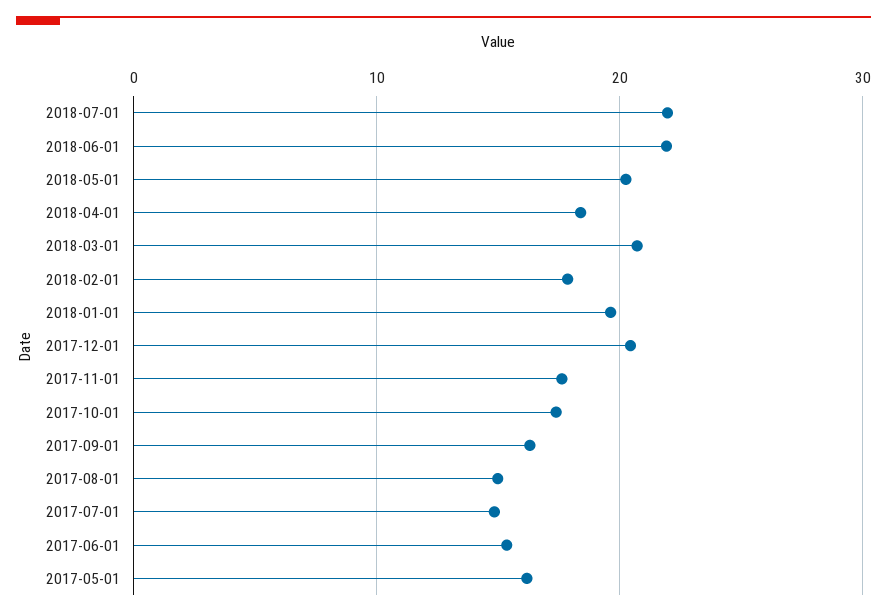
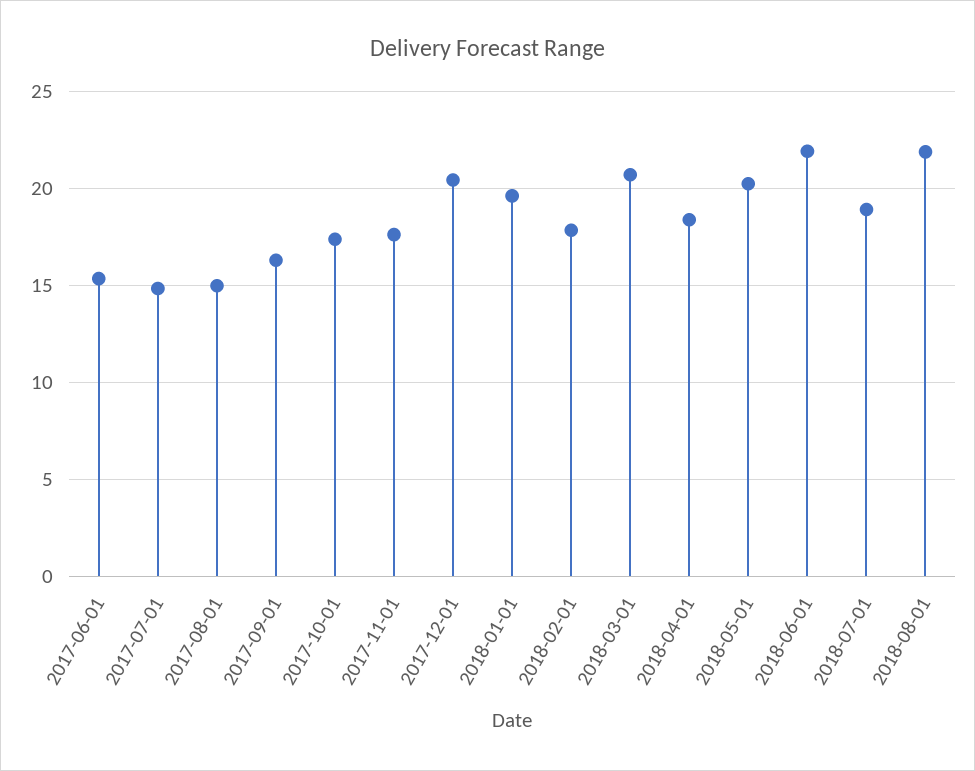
2018-07-01: 22 -> 19
2017-05-01: 16 -> none
2018-08-01: none -> 22

